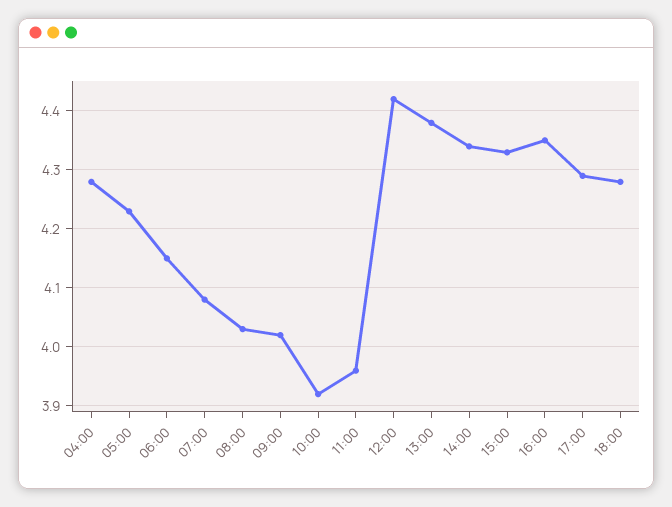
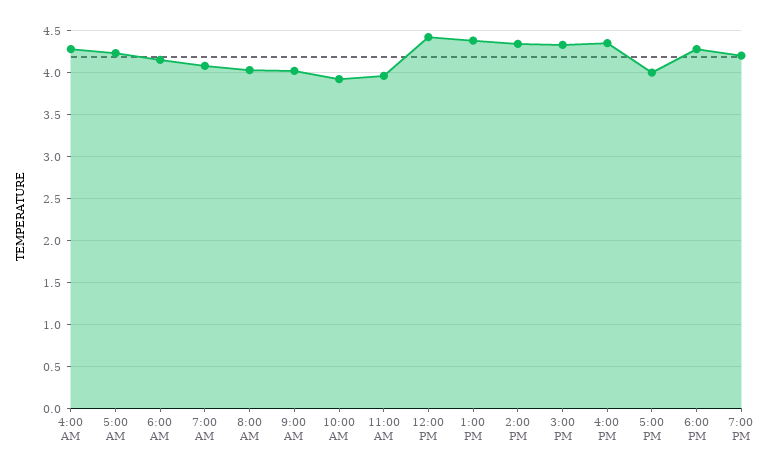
17:00: 4.3 -> 4
7:00 PM: none -> 4.2

